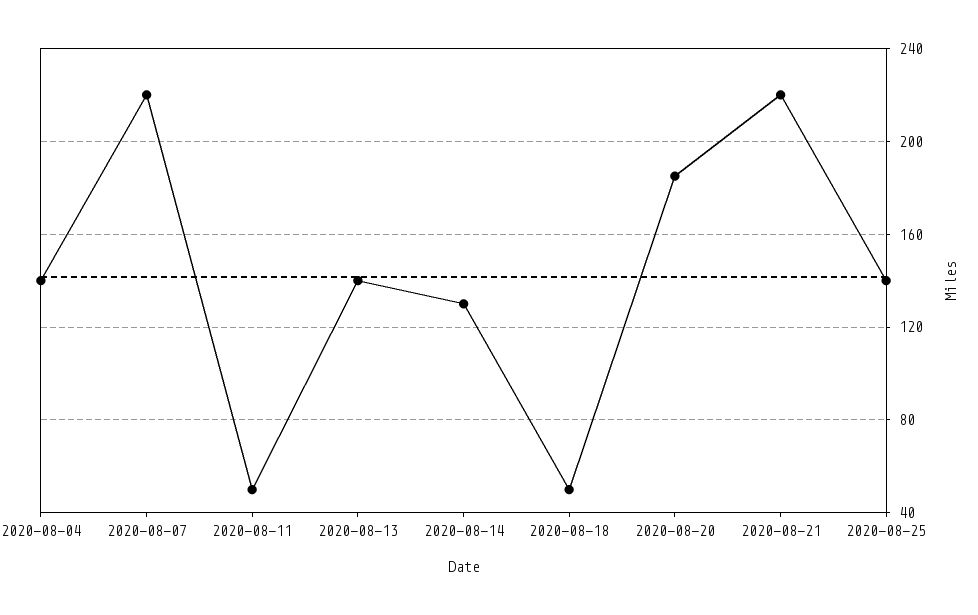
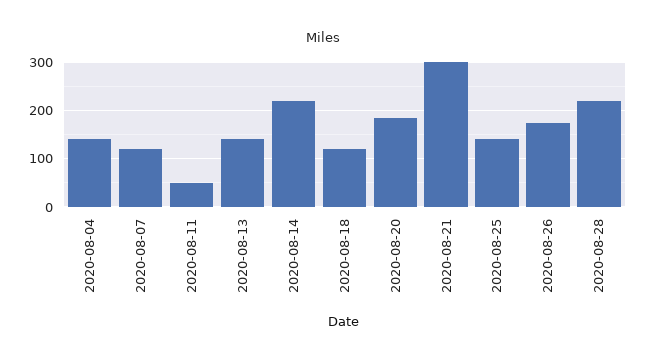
2020-08-07: 220 -> 120
2020-08-14: 130 -> 220
2020-08-18: 50 -> 120
2020-08-21: 220 -> 300
2020-08-26: none -> 180
2020-08-28: none -> 220

